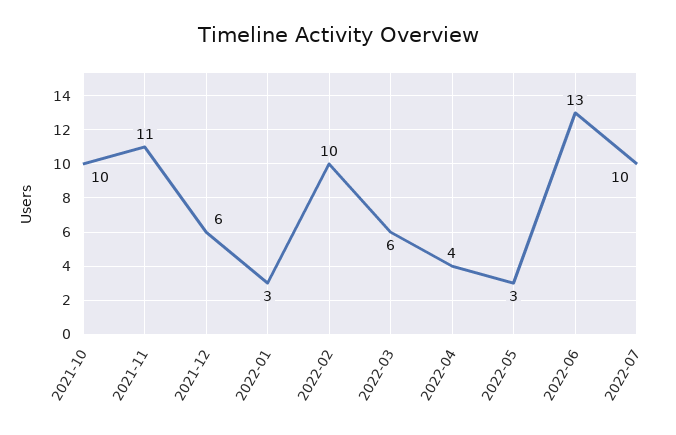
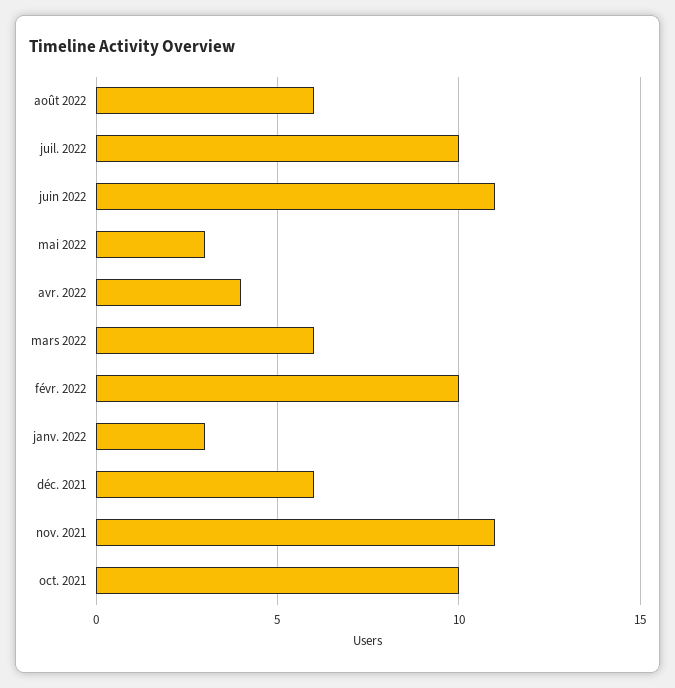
2022-06: 13 -> 11
août 2022: none -> 6

